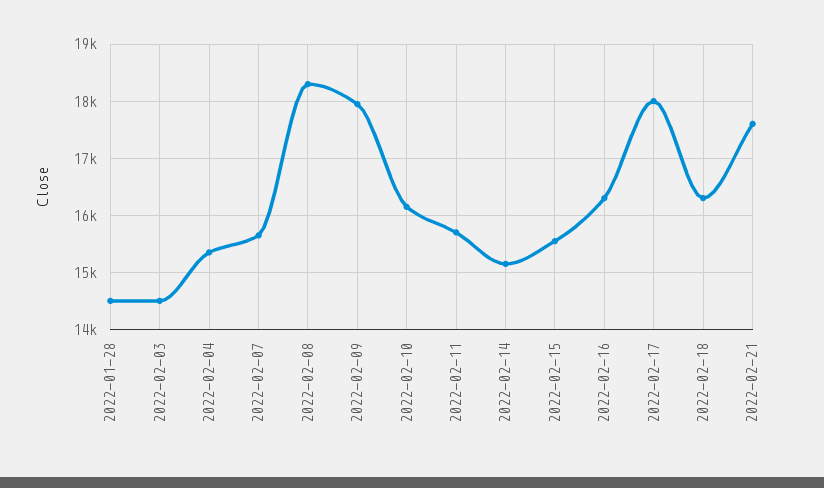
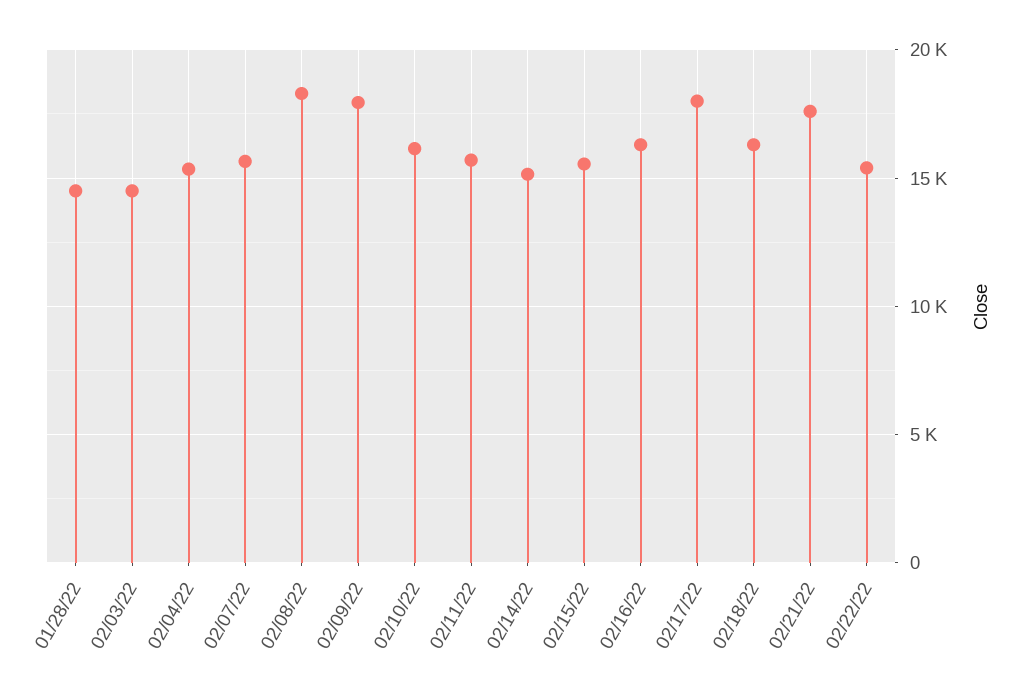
02/22/22: none -> 15500

